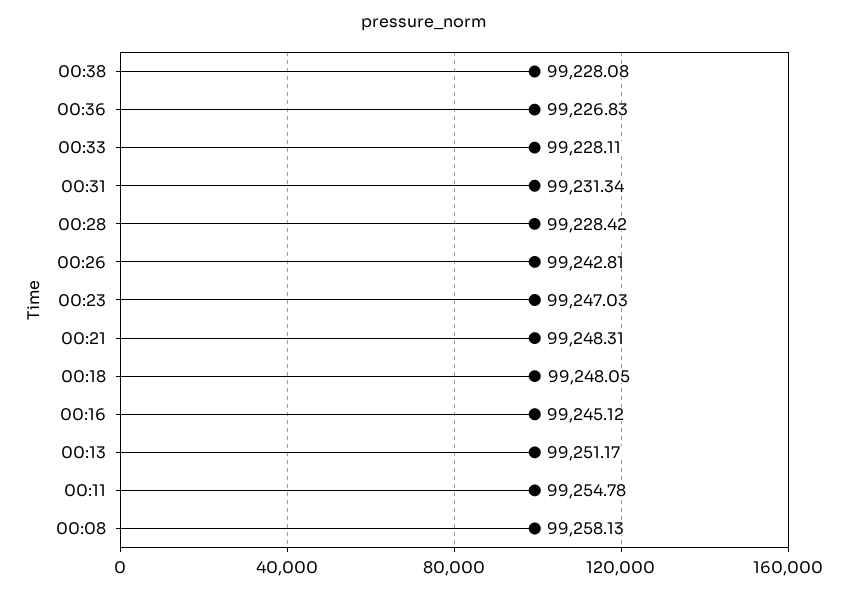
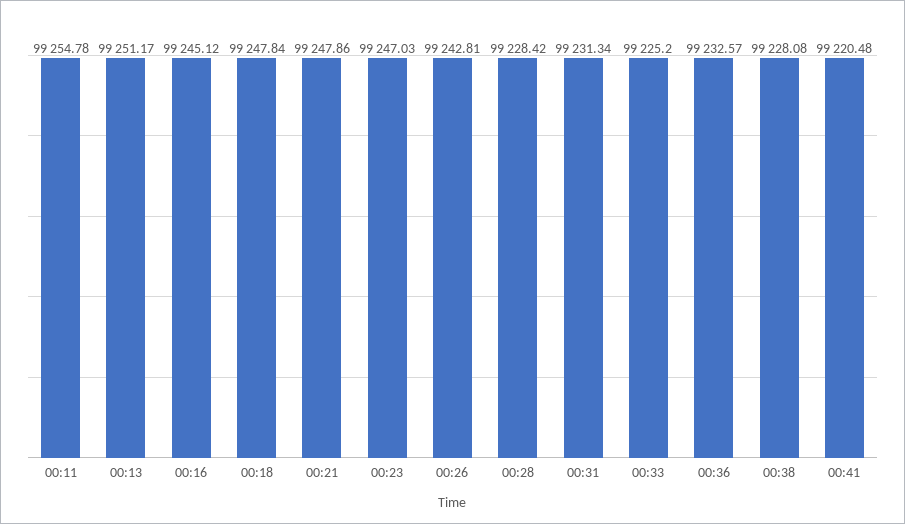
00:36: 99226.83 -> 99232.57
00:33: 99228.11 -> 99225.2
00:21: 99248.31 -> 99247.86
00:18: 99248.05 -> 99247.84
00:08: 99258.13 -> none
00:41: none -> 99220.48

